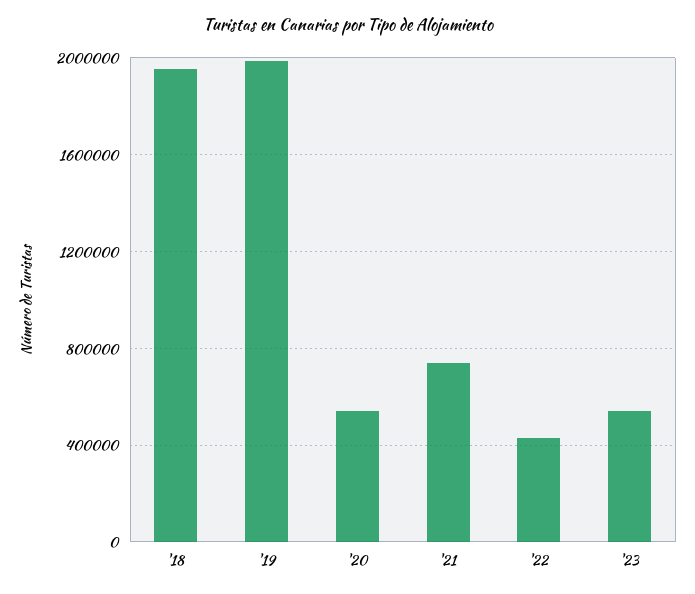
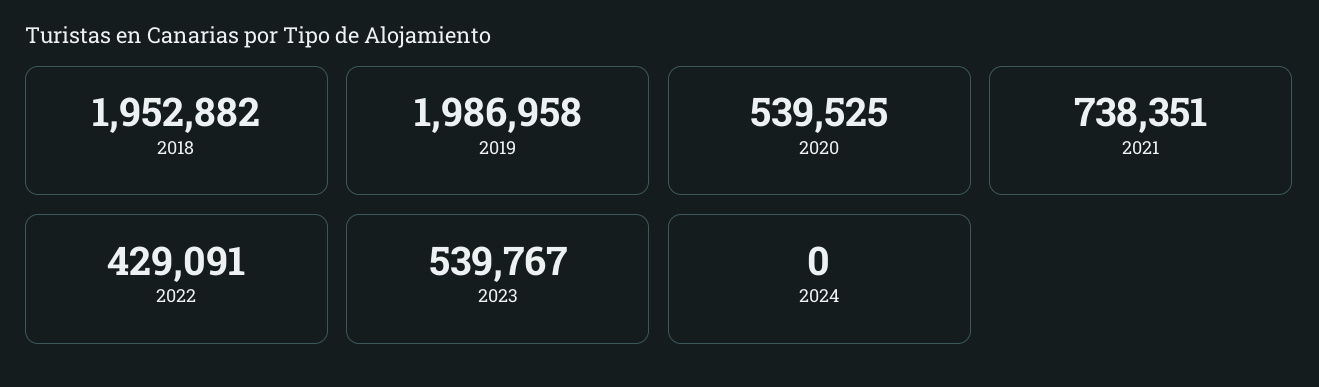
2024: none -> 0

